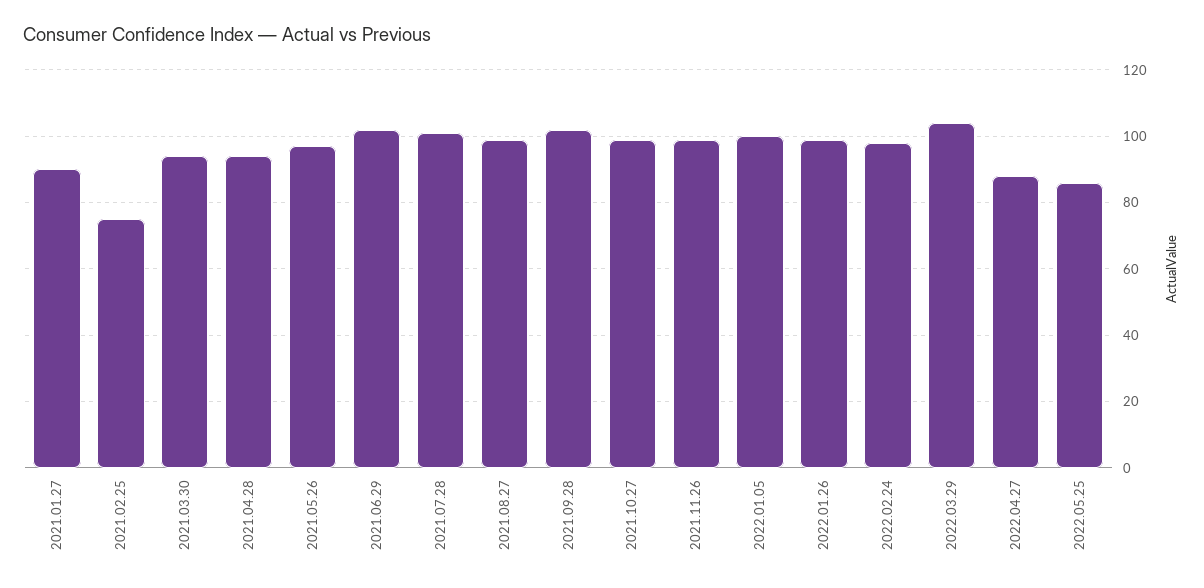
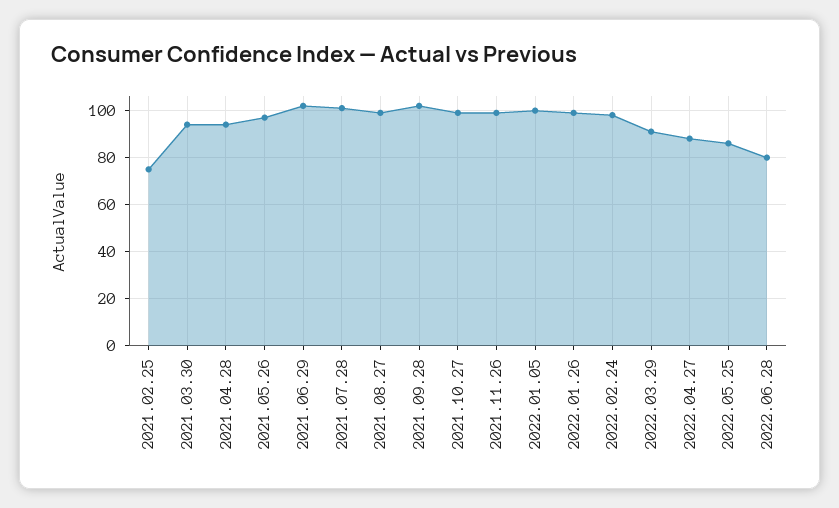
2021.01.27: 90 -> none
2022.03.29: 105 -> 90
2022.06.28: none -> 80

